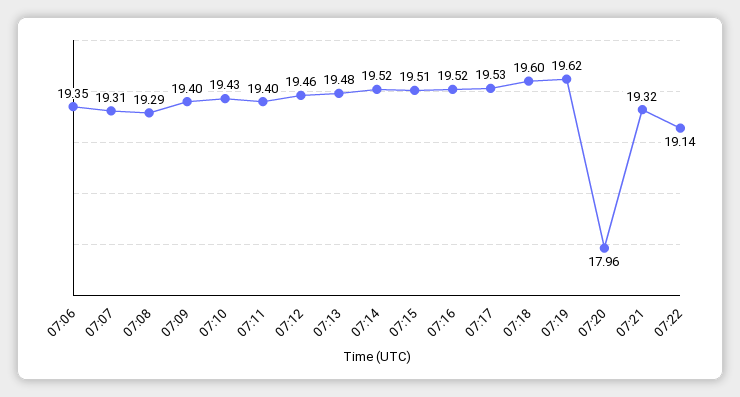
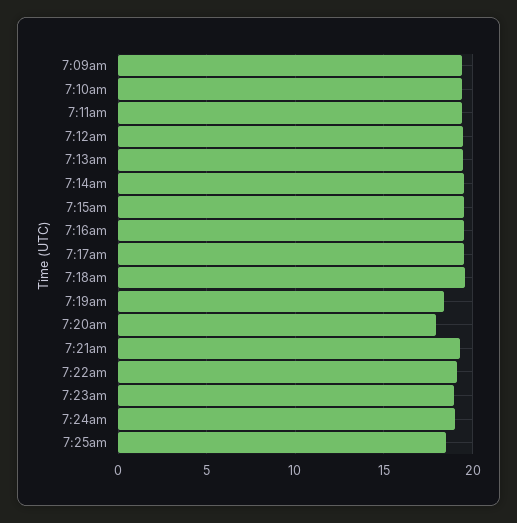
07:06: 19.35 -> none
07:07: 19.31 -> none
07:08: 19.29 -> none
07:19: 19.62 -> 18.5
7:23am: none -> 19
7:24am: none -> 19
7:25am: none -> 18.5

